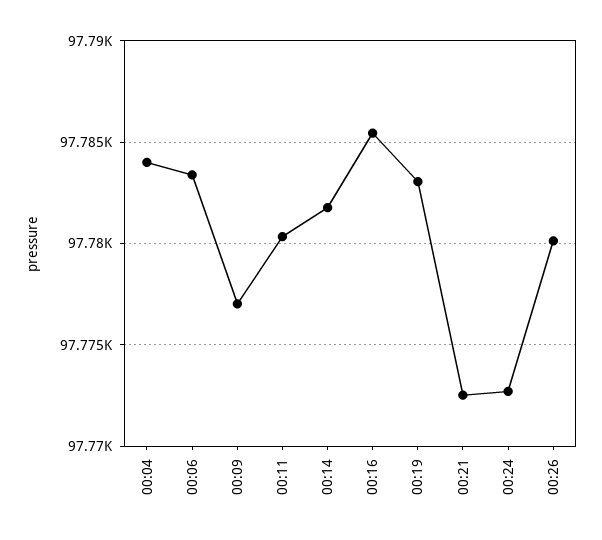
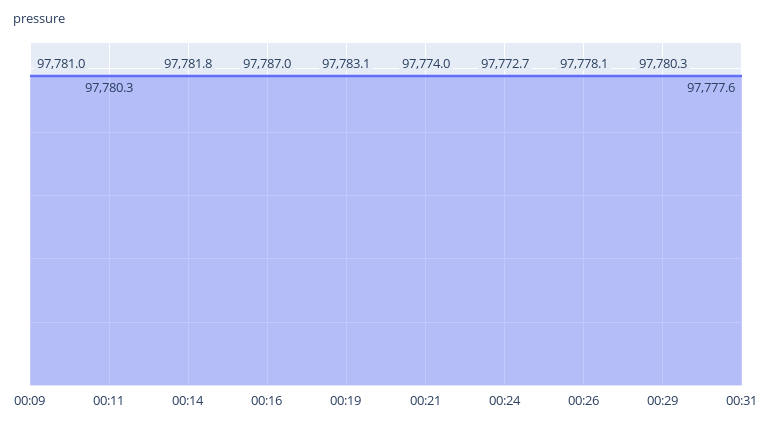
00:04: 97784 -> none
00:06: 97783.5 -> none
00:09: 97777 -> 97781
00:16: 97785.5 -> 97787
00:21: 97772.5 -> 97774
00:26: 97780 -> 97778.1
00:29: none -> 97780.3
00:31: none -> 97777.6

